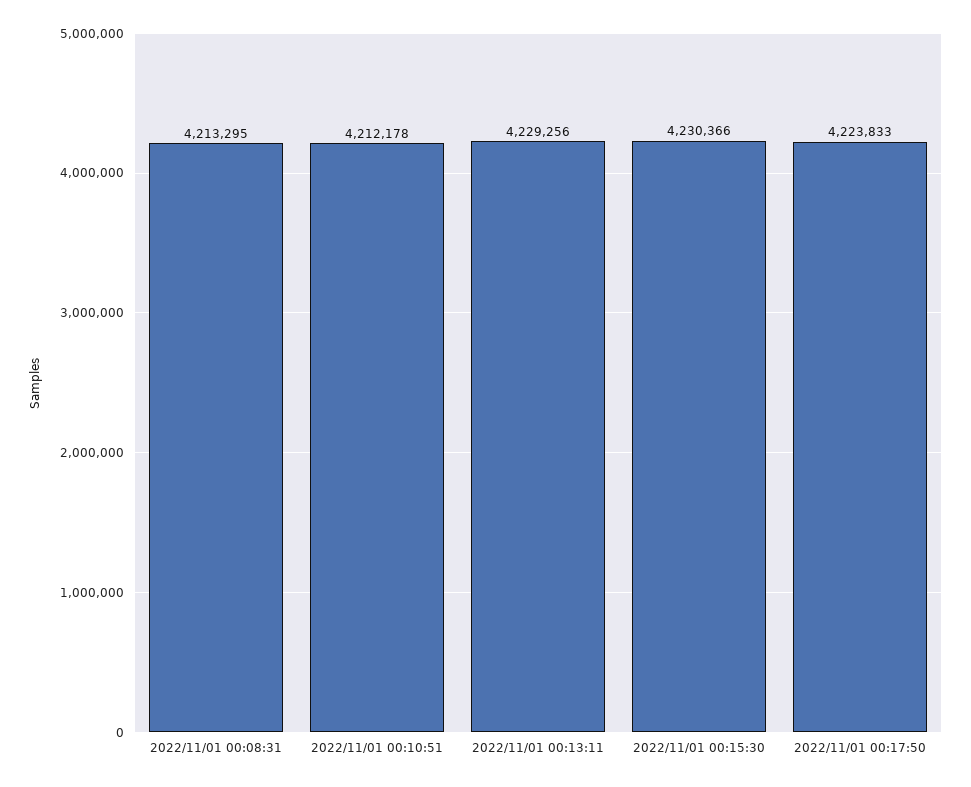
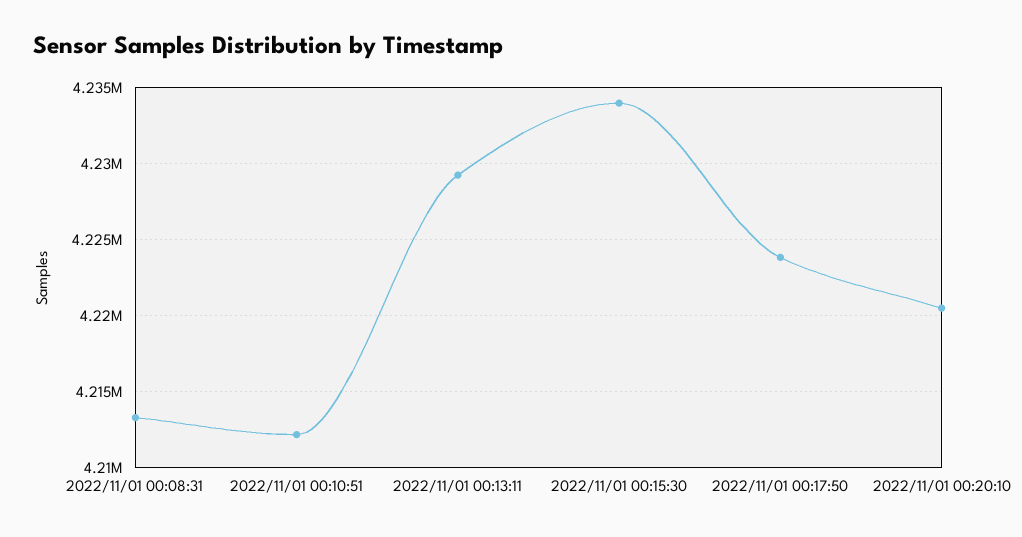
2022/11/01 00:15:30: 4230366 -> 4234000
2022/11/01 00:20:10: none -> 4220500

